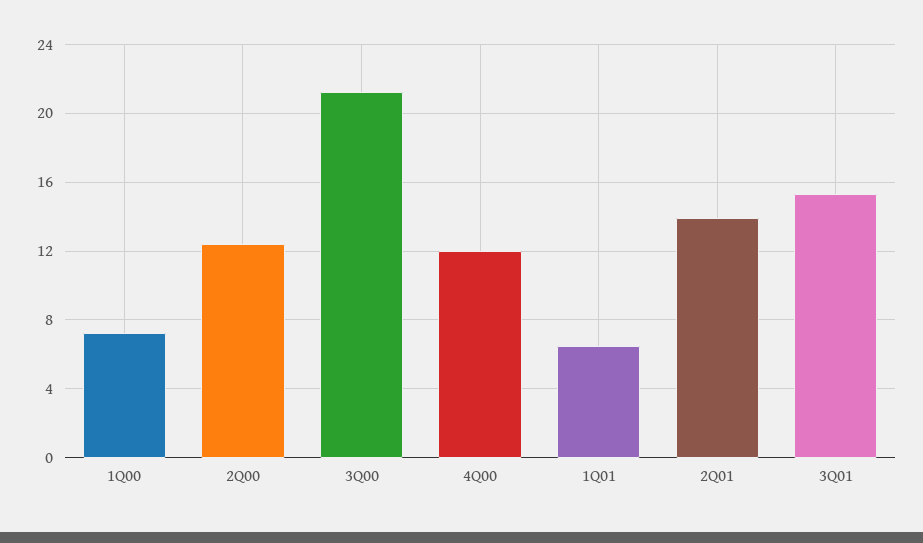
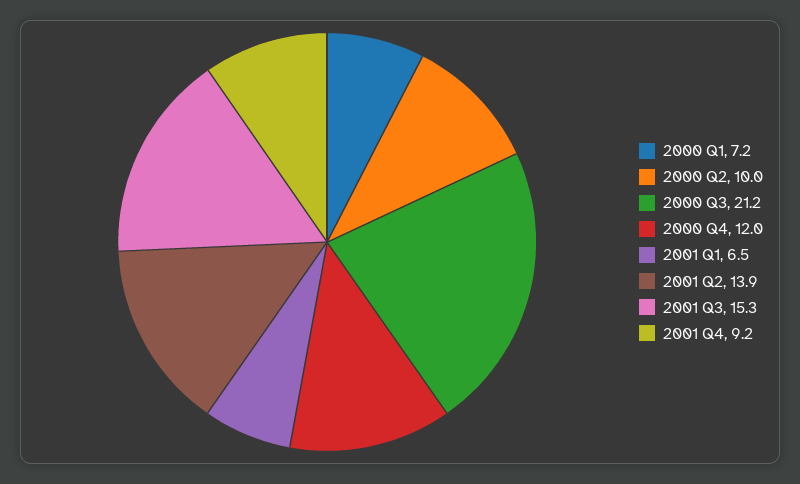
2Q00: 12.5 -> 10
2001 Q4: none -> 9.2

